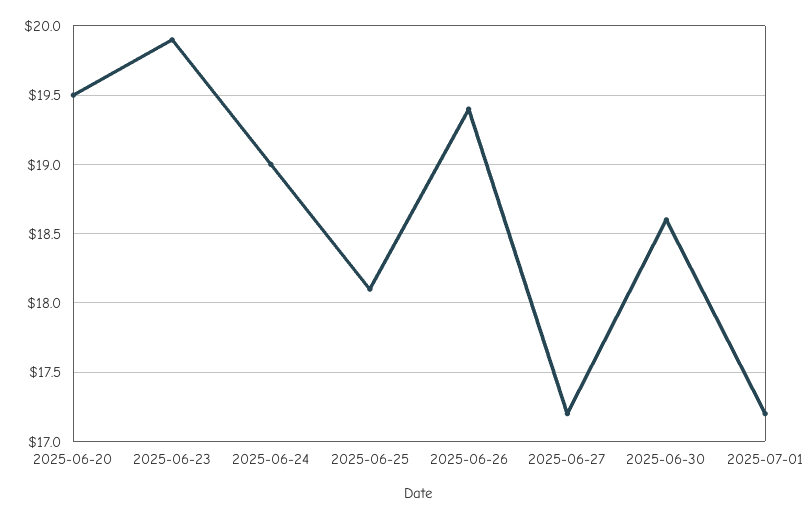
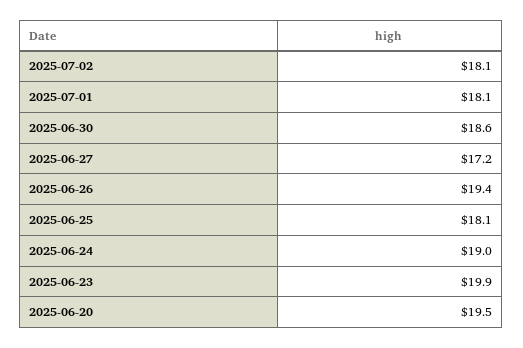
2025-07-01: 17.2 -> 18.1
2025-07-02: none -> 18.1

